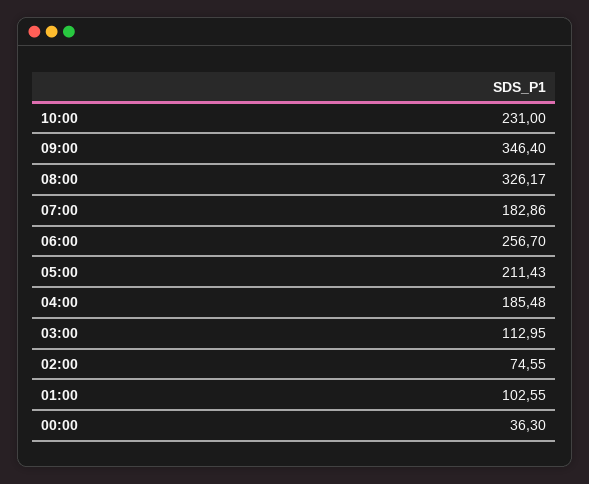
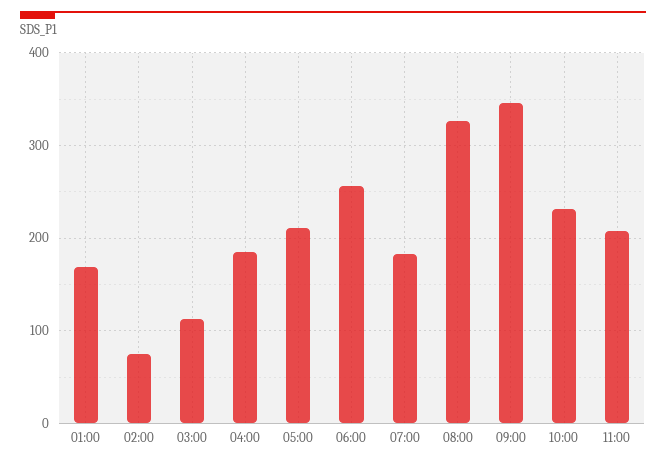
01:00: 102.55 -> 170
00:00: 36.3 -> none
11:00: none -> 210

